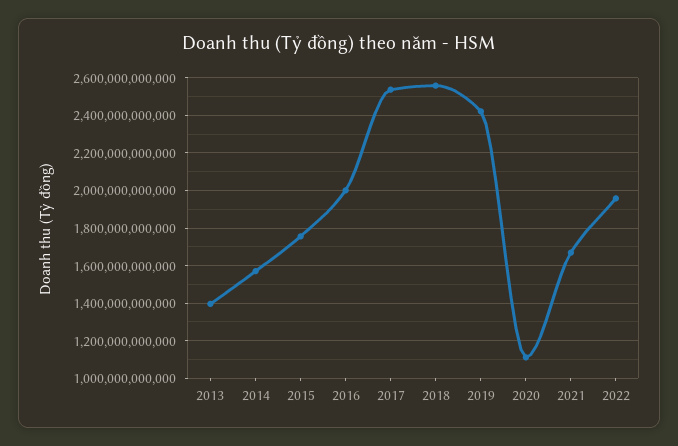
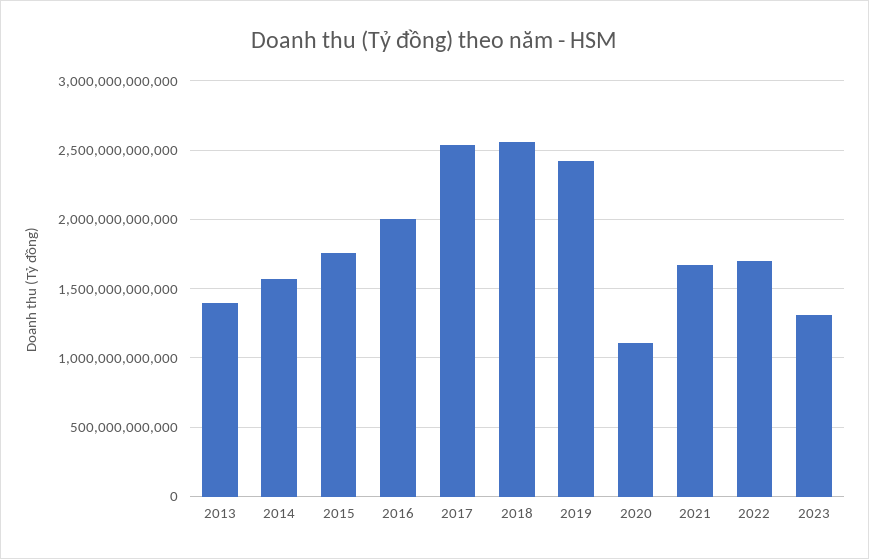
2022: 1950000000000 -> 1700000000000
2023: none -> 1300000000000

